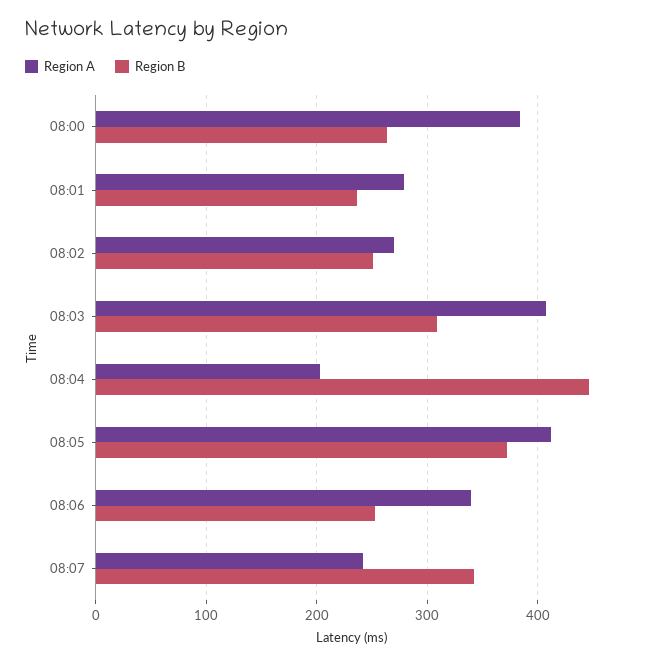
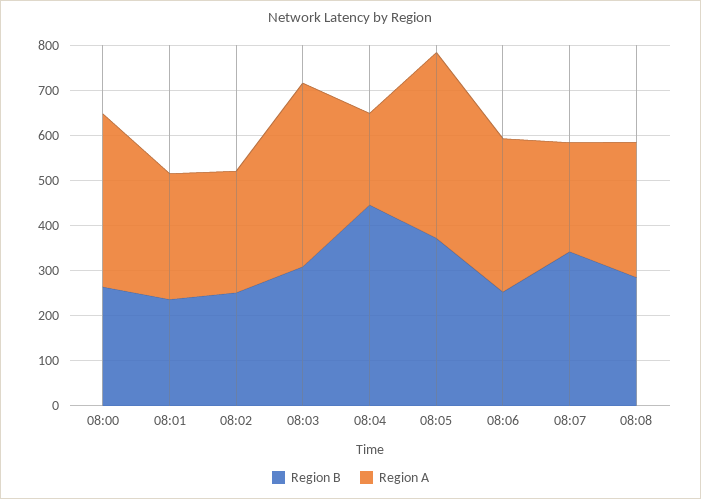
Region B, 08:08: none -> 280
Region A, 08:08: none -> 300

